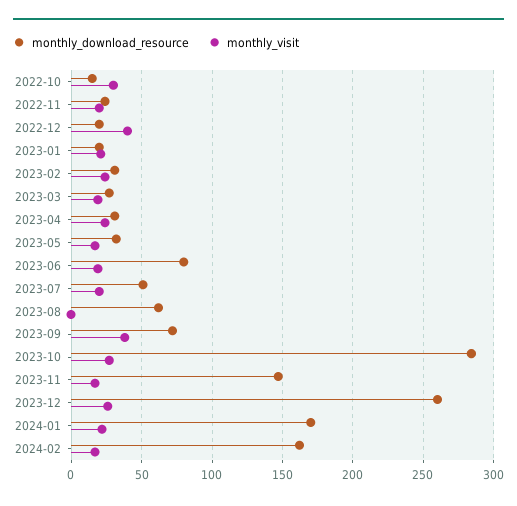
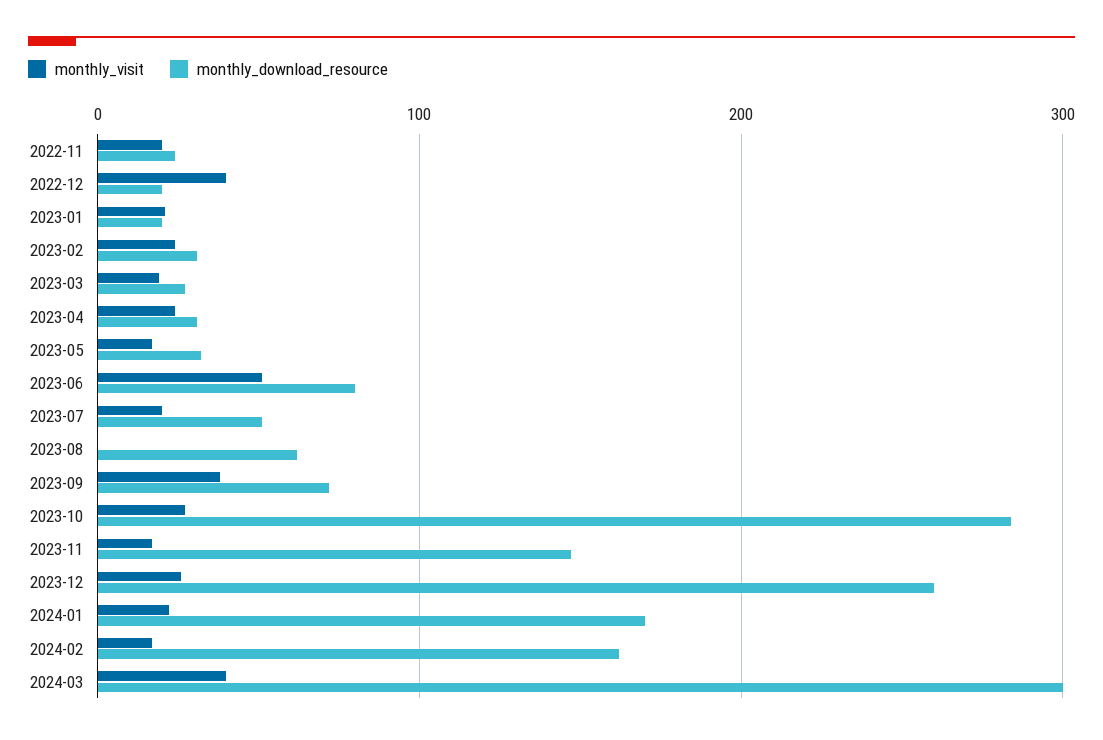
monthly_download_resource, 2022-10: 15 -> none
monthly_visit, 2022-10: 30 -> none
monthly_visit, 2023-06: 20 -> 50
monthly_visit, 2024-03: none -> 40
monthly_download_resource, 2024-03: none -> 300

